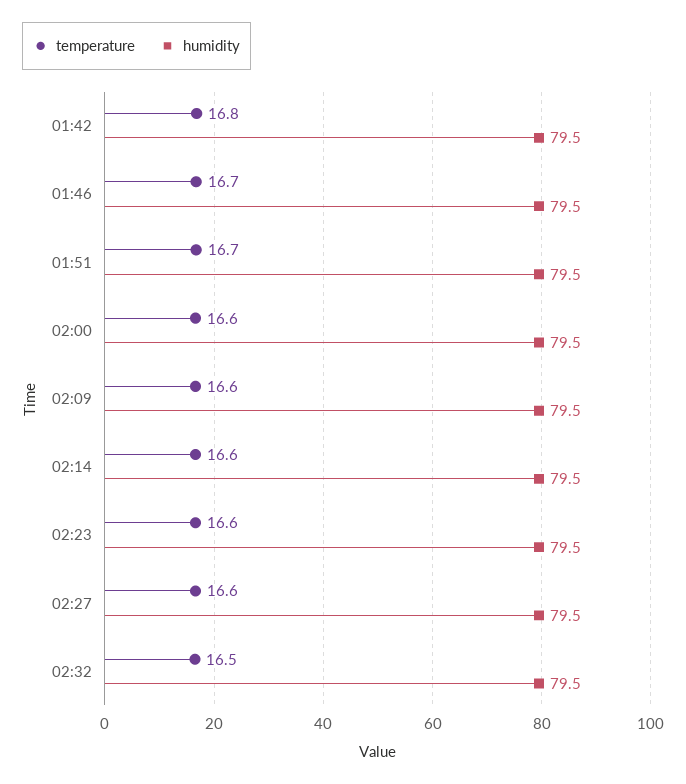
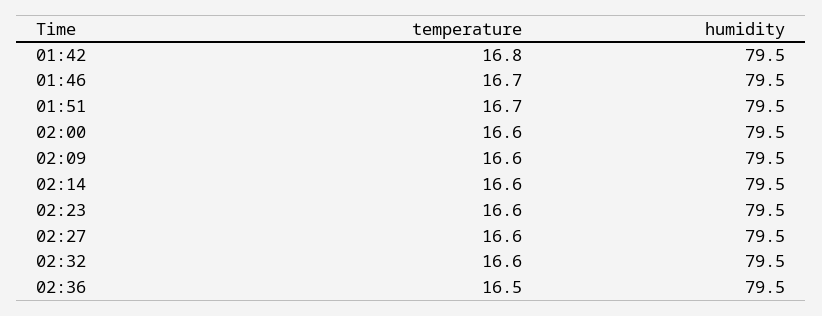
temperature, 02:32: 16.5 -> 16.6
temperature, 02:36: none -> 16.5
humidity, 02:36: none -> 79.5

